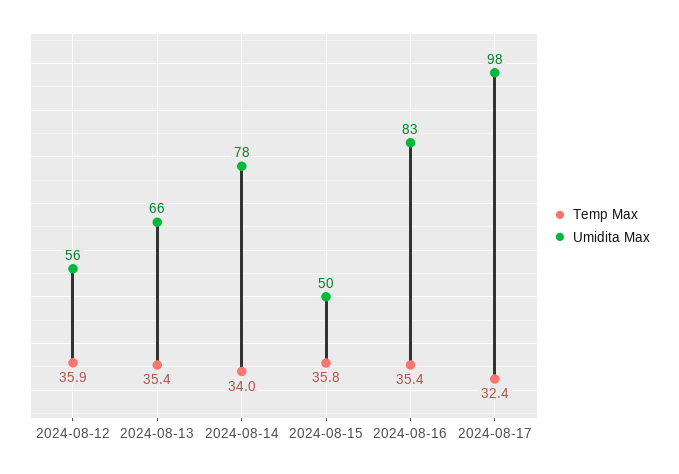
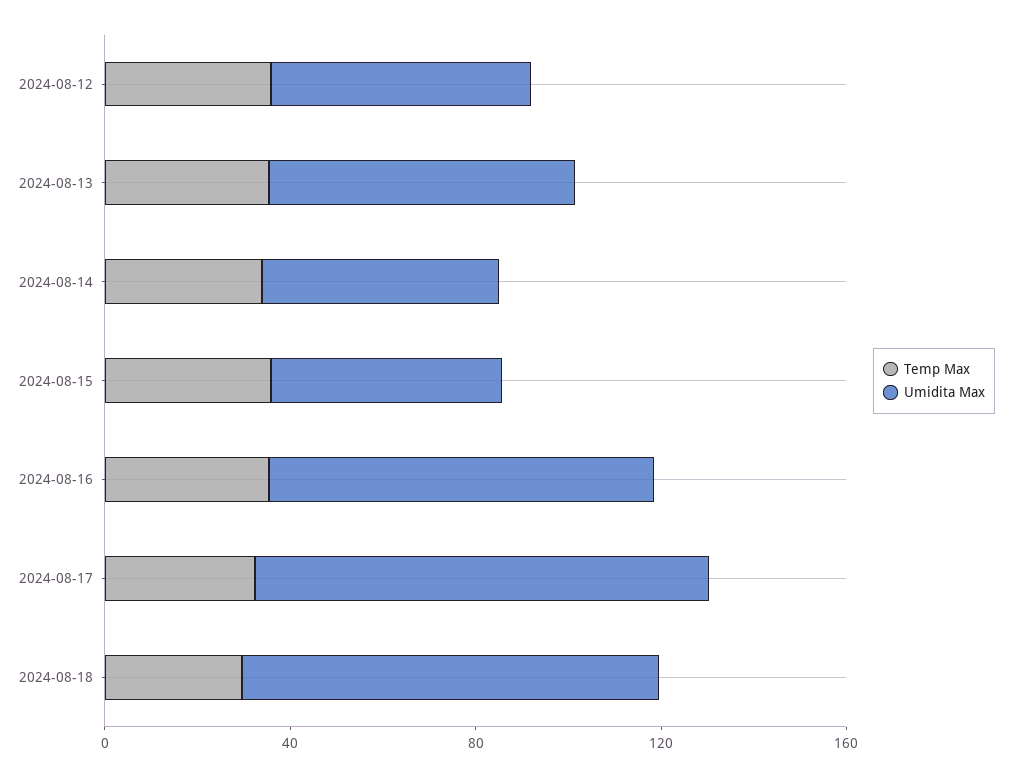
Umidita Max, 2024-08-14: 78 -> 50
Temp Max, 2024-08-18: none -> 30
Umidita Max, 2024-08-18: none -> 90

